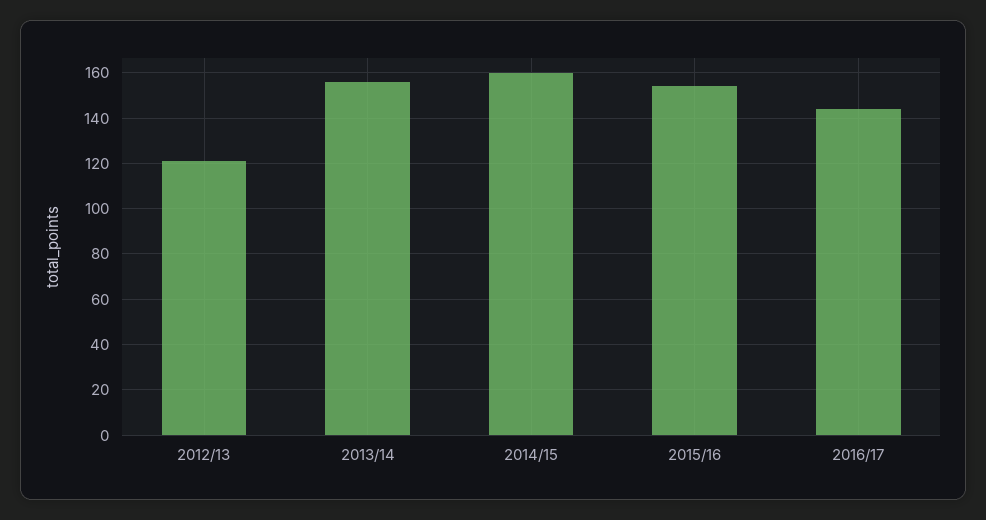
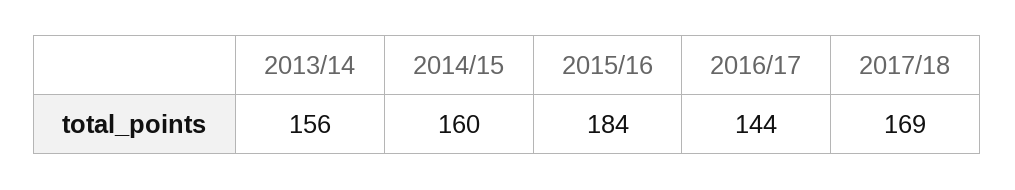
2012/13: 120 -> none
2015/16: 155 -> 184
2017/18: none -> 169

